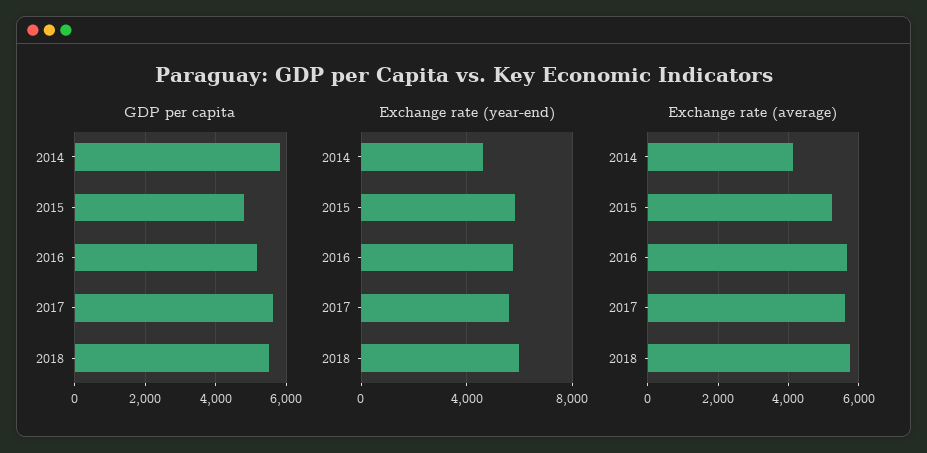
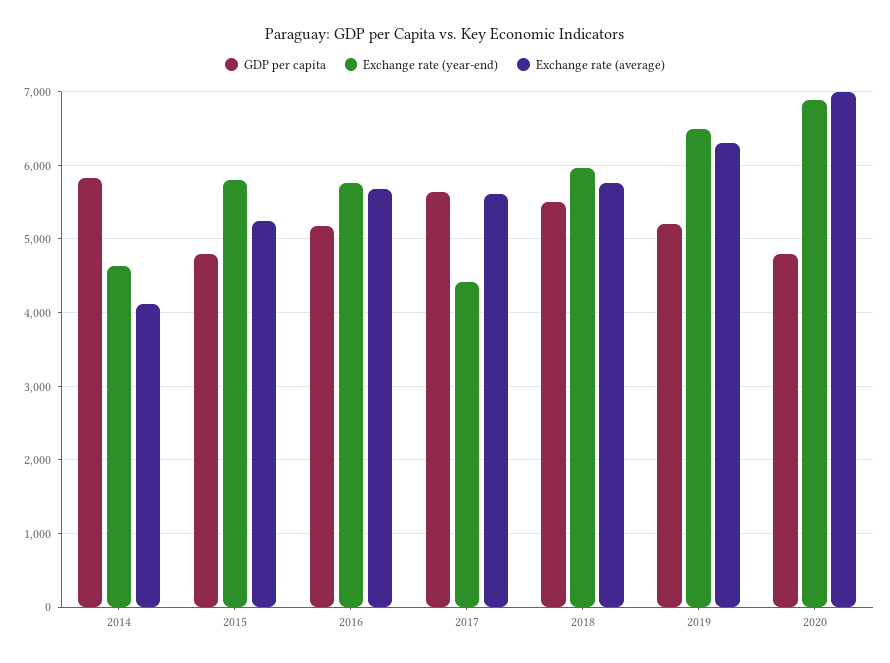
Exchange rate (year-end), 2017: 5500 -> 4400
GDP per capita, 2019: none -> 5200
Exchange rate (year-end), 2019: none -> 6500
Exchange rate (average), 2019: none -> 6300
GDP per capita, 2020: none -> 4800
Exchange rate (year-end), 2020: none -> 6900
Exchange rate (average), 2020: none -> 7000

